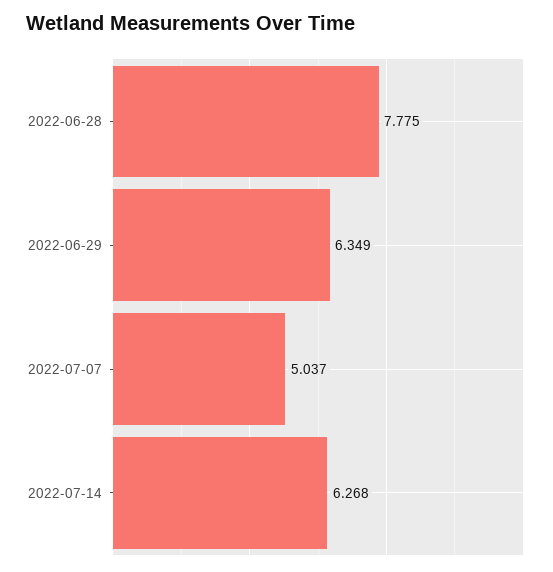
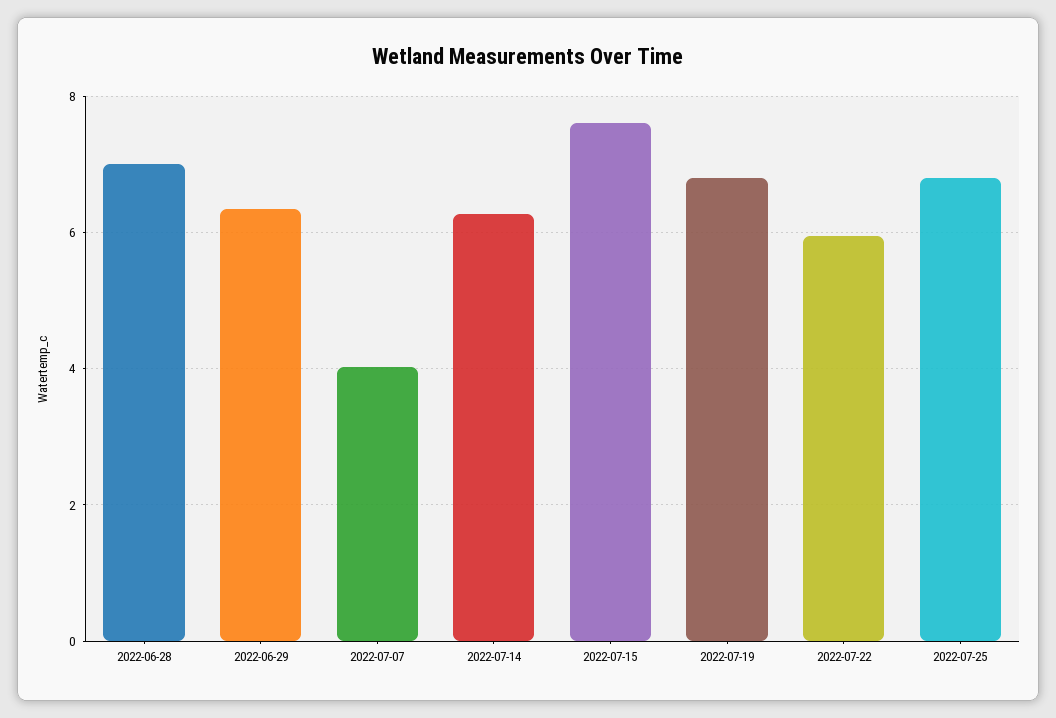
2022-06-28: 7.775 -> 7
2022-07-07: 5.037 -> 4
2022-07-15: none -> 7.6
2022-07-19: none -> 6.8
2022-07-22: none -> 6
2022-07-25: none -> 6.8

